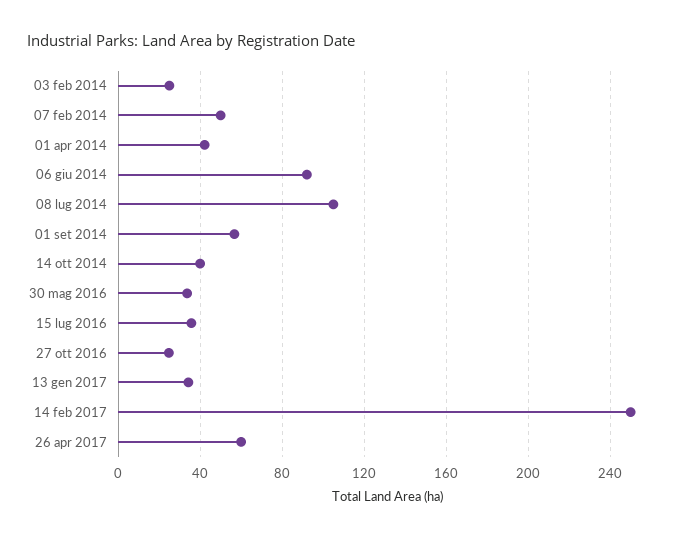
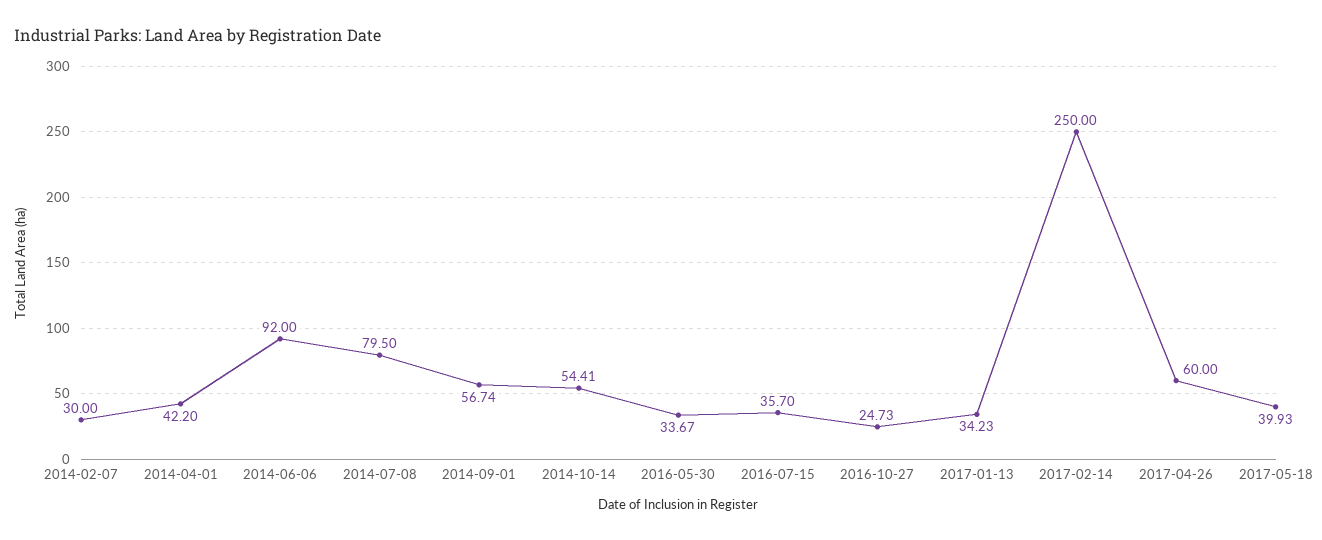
03 feb 2014: 25 -> none
07 feb 2014: 50 -> 30
08 lug 2014: 105 -> 79.5
14 ott 2014: 40 -> 54.41
2017-05-18: none -> 39.93

